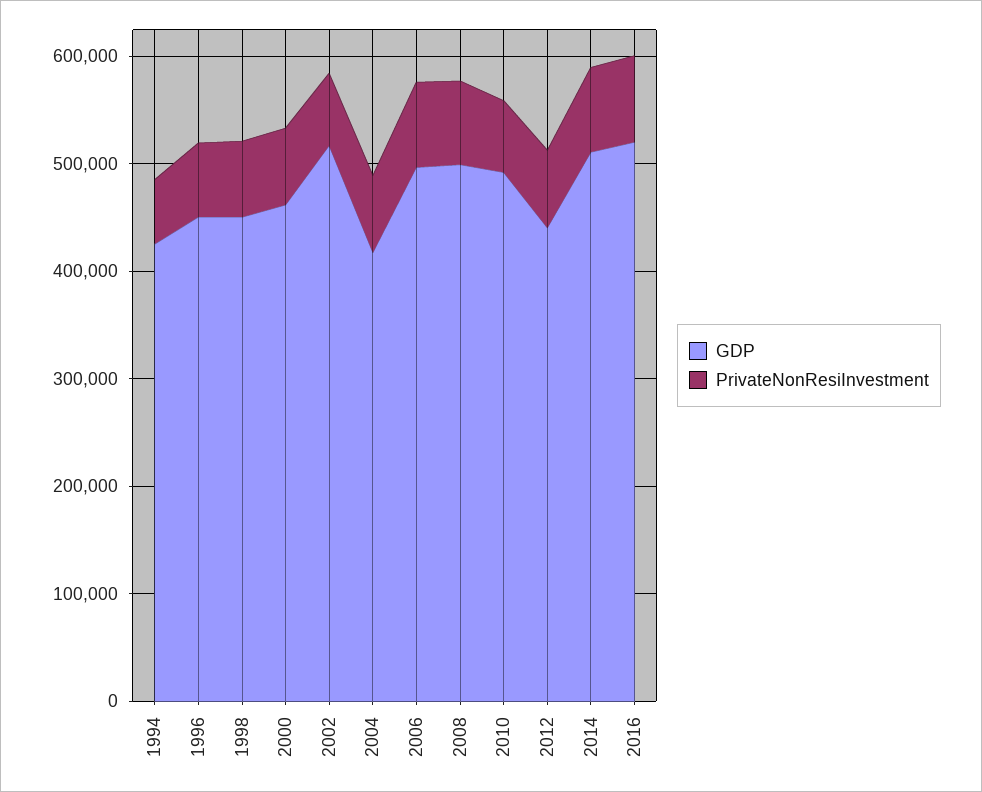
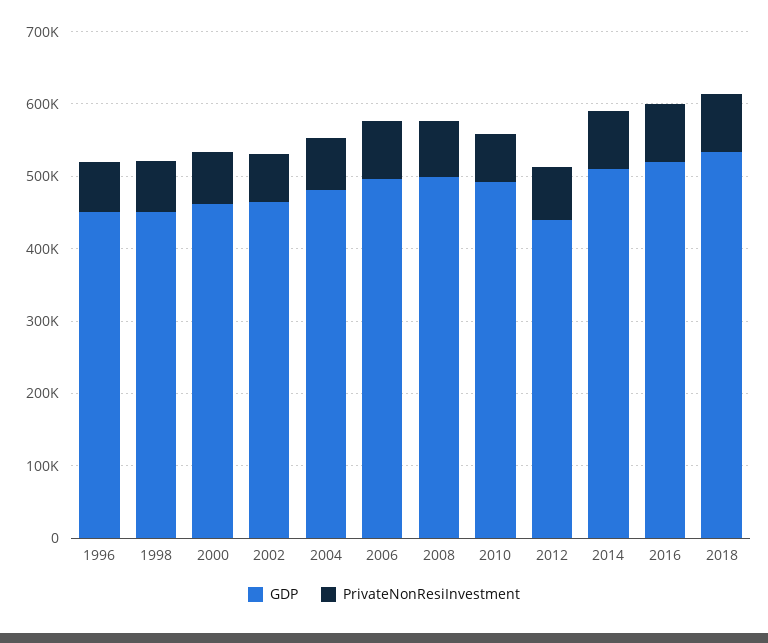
GDP, 1994: 420000 -> none
PrivateNonResiInvestment, 1994: 60000 -> none
GDP, 2002: 520000 -> 460000
GDP, 2004: 420000 -> 480000
GDP, 2018: none -> 540000
PrivateNonResiInvestment, 2018: none -> 80000

